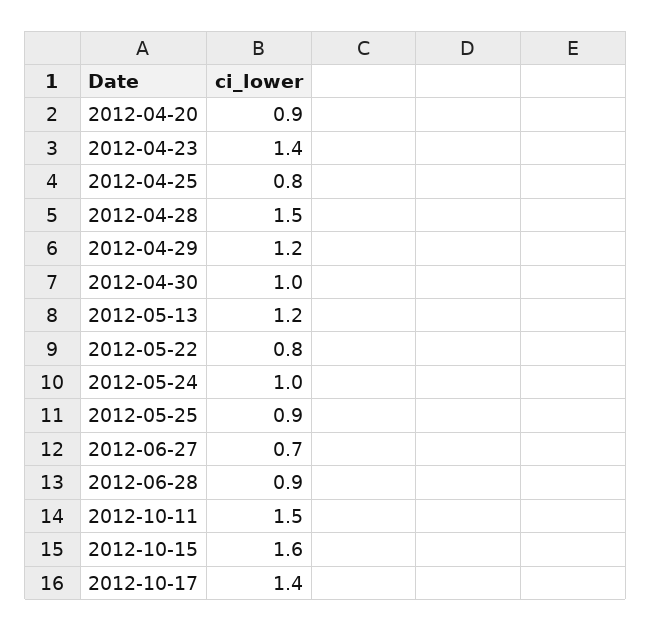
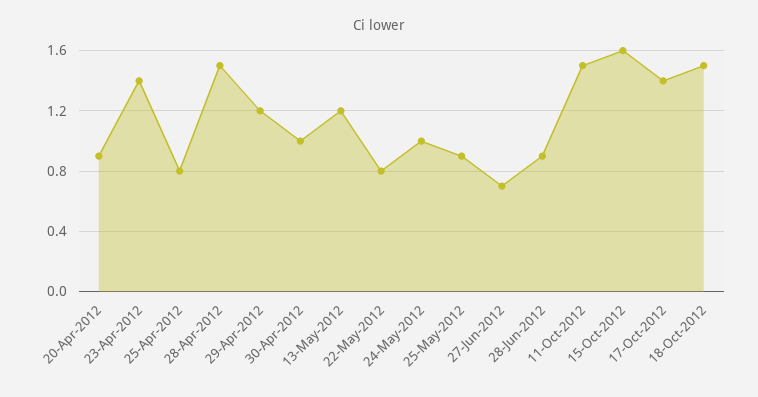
18-Oct-2012: none -> 1.5

